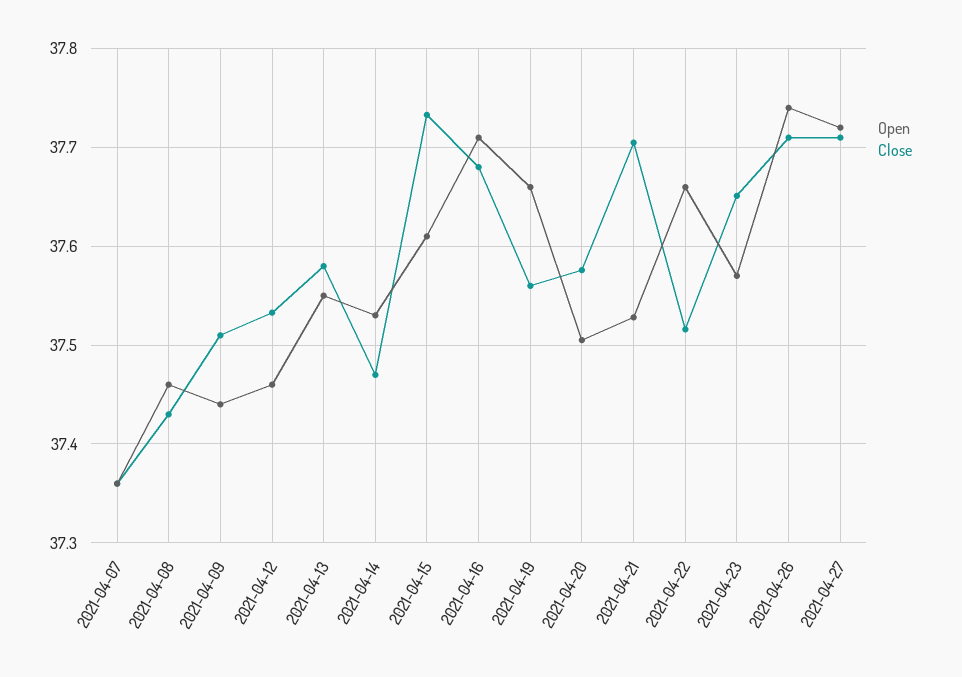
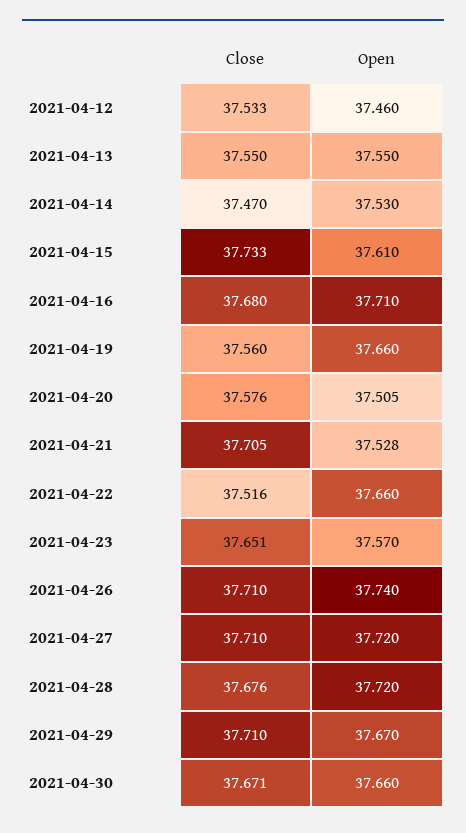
Open, 2021-04-07: 37.36 -> none
Close, 2021-04-07: 37.36 -> none
Open, 2021-04-08: 37.46 -> none
Close, 2021-04-08: 37.43 -> none
Open, 2021-04-09: 37.44 -> none
Close, 2021-04-09: 37.51 -> none
Close, 2021-04-13: 37.58 -> 37.55
Close, 2021-04-28: none -> 37.676
Open, 2021-04-28: none -> 37.72
Close, 2021-04-29: none -> 37.71
Open, 2021-04-29: none -> 37.67
Close, 2021-04-30: none -> 37.671
Open, 2021-04-30: none -> 37.66

